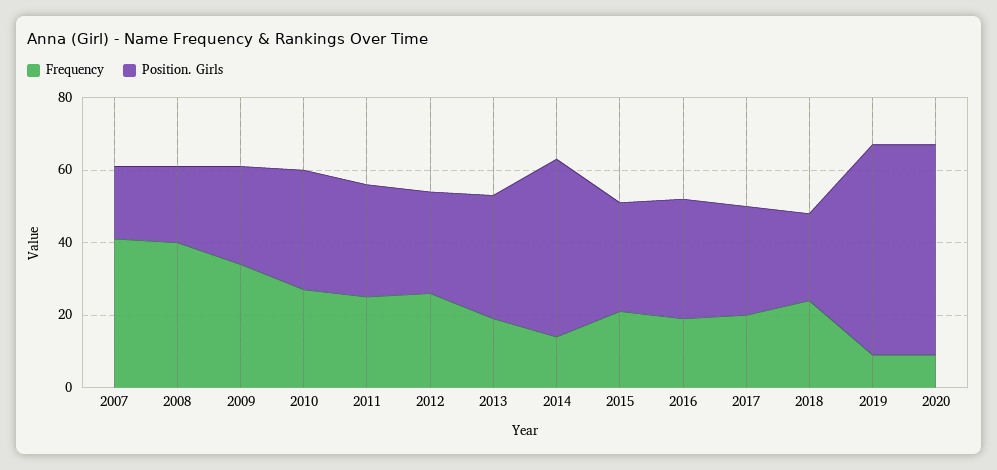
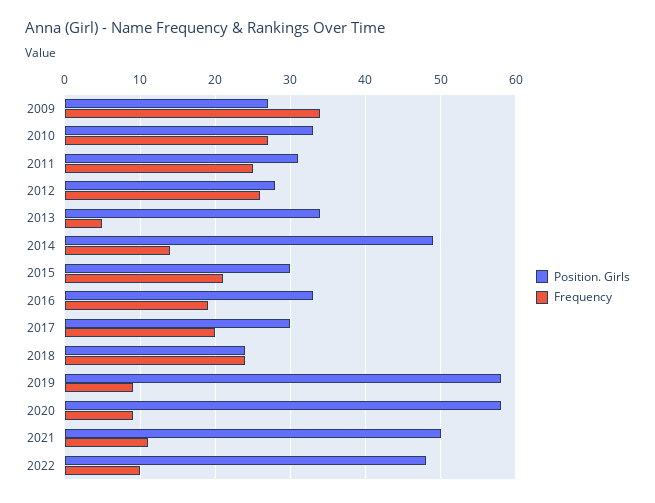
Frequency, 2007: 40 -> none
Position. Girls, 2007: 20 -> none
Frequency, 2008: 40 -> none
Position. Girls, 2008: 20 -> none
Frequency, 2013: 20 -> 5
Position. Girls, 2021: none -> 50
Frequency, 2021: none -> 11
Position. Girls, 2022: none -> 48
Frequency, 2022: none -> 10

